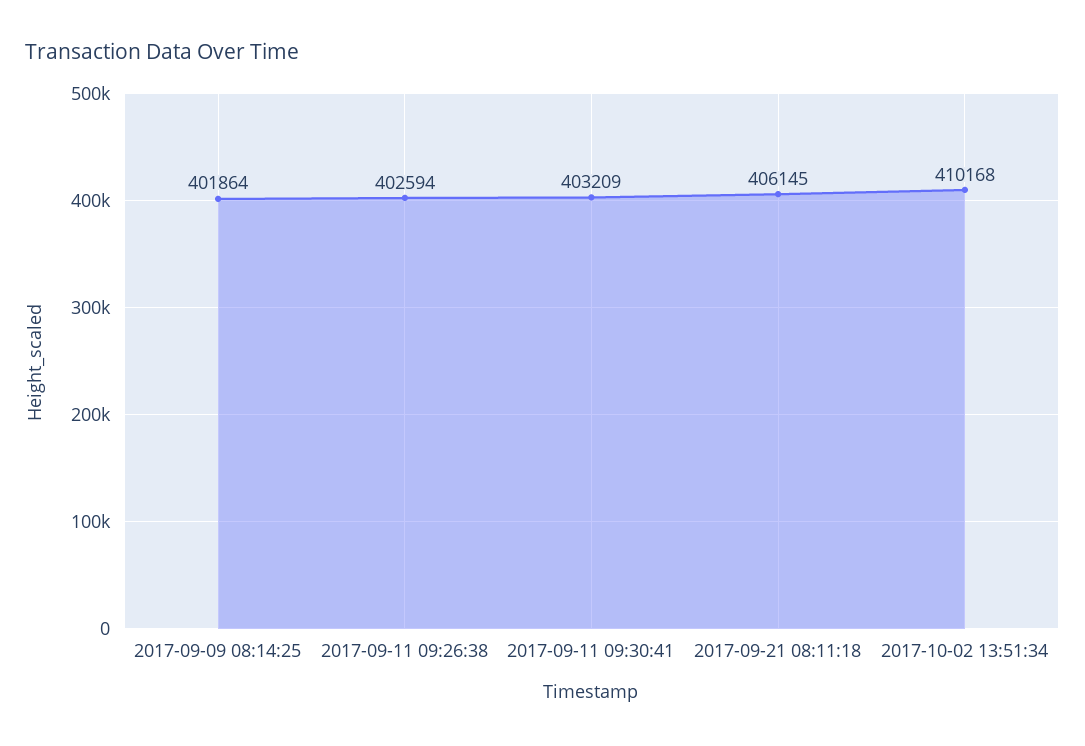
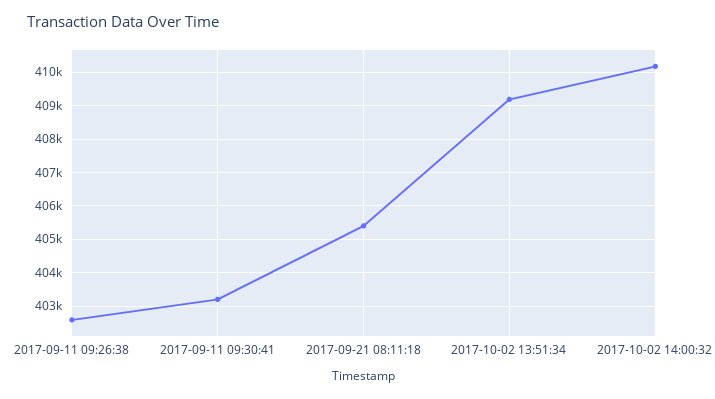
2017-09-09 08:14:25: 401864 -> none
2017-09-21 08:11:18: 406145 -> 405400
2017-10-02 13:51:34: 410168 -> 409200
2017-10-02 14:00:32: none -> 410200

